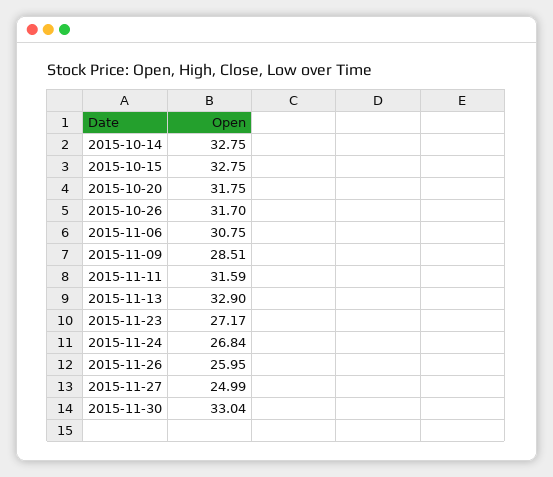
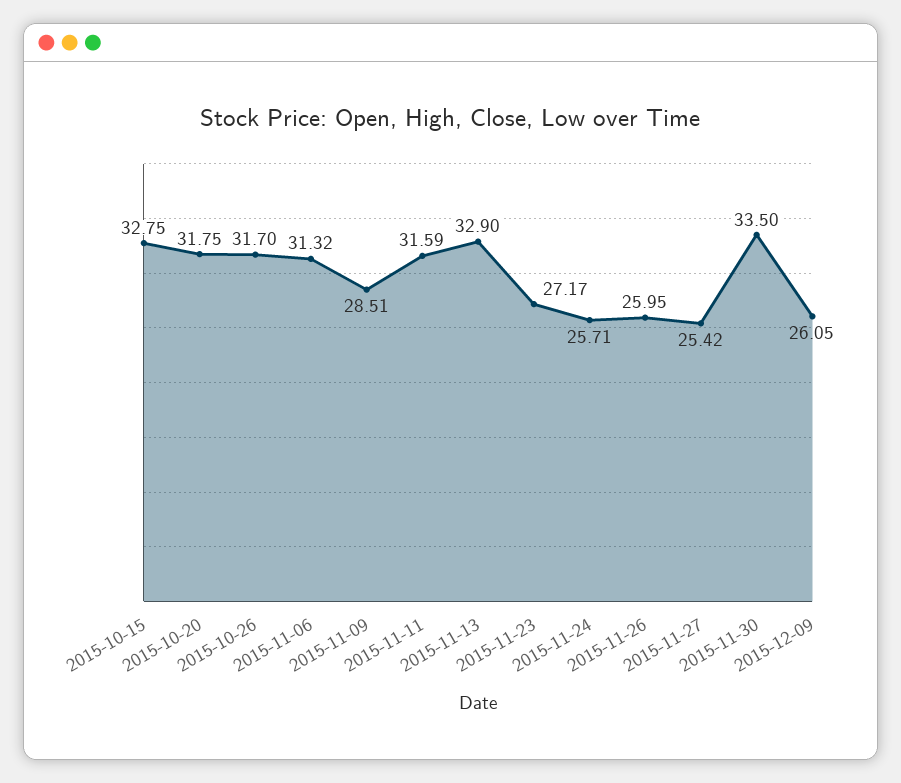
2015-10-14: 32.75 -> none
2015-11-06: 30.75 -> 31.32
2015-11-24: 26.84 -> 25.71
2015-11-27: 24.99 -> 25.42
2015-11-30: 33.04 -> 33.5
2015-12-09: none -> 26.05

